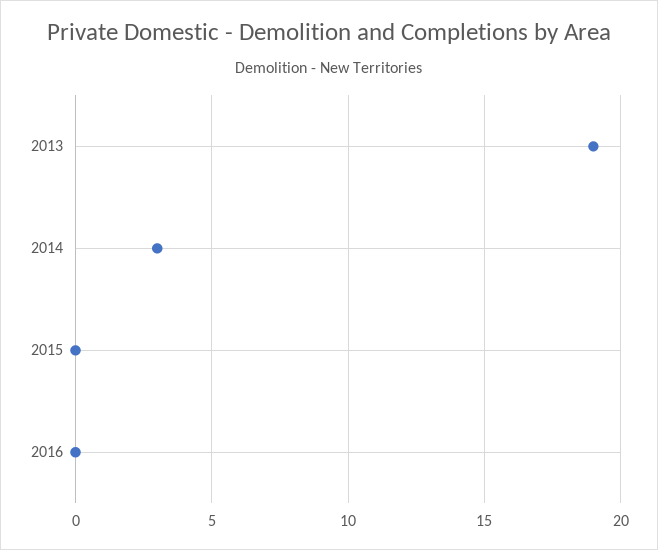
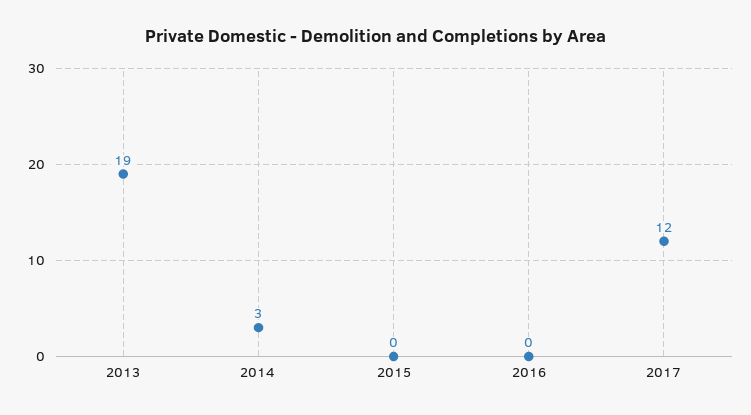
2017: none -> 12

